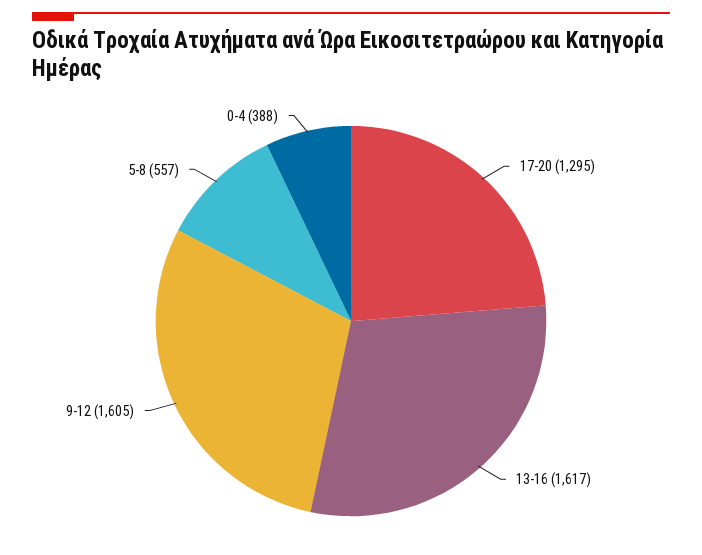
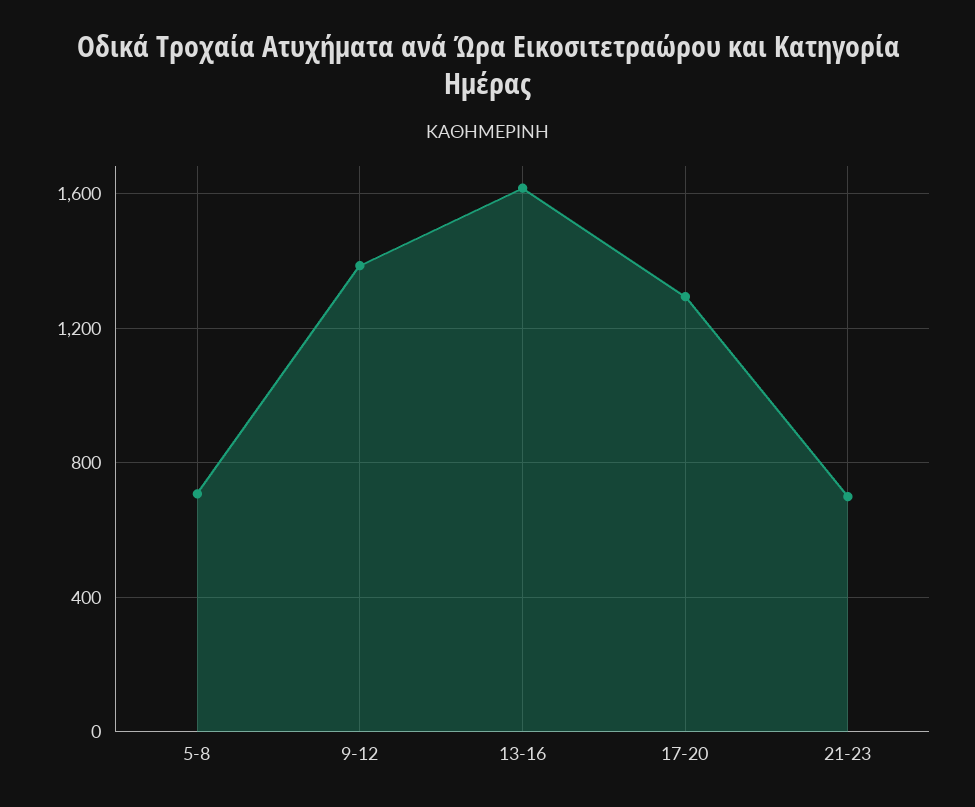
9-12: 1605 -> 1400
5-8: 557 -> 700
0-4: 388 -> none
21-23: none -> 700

